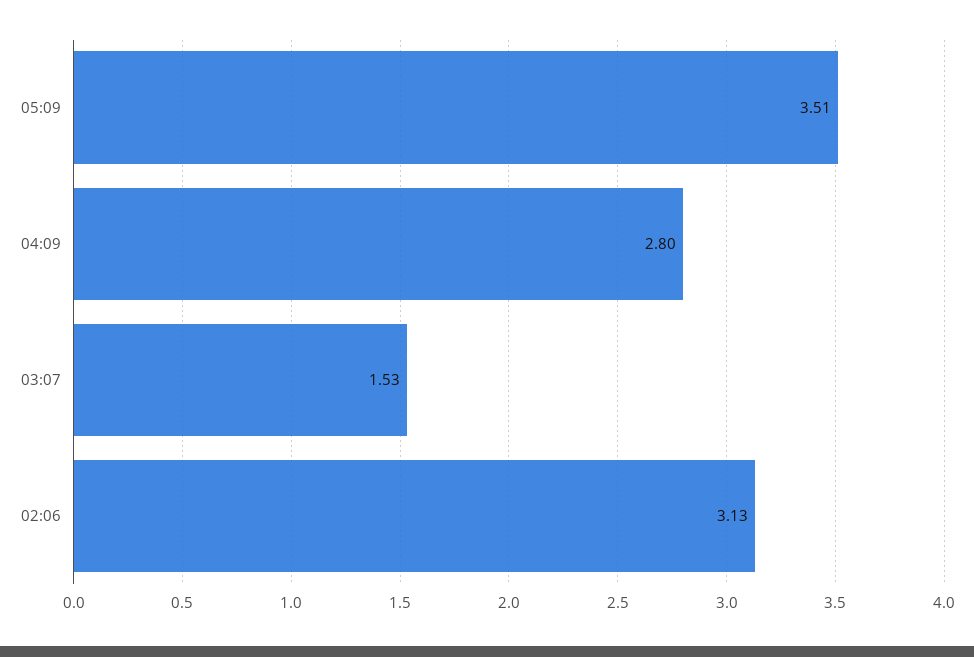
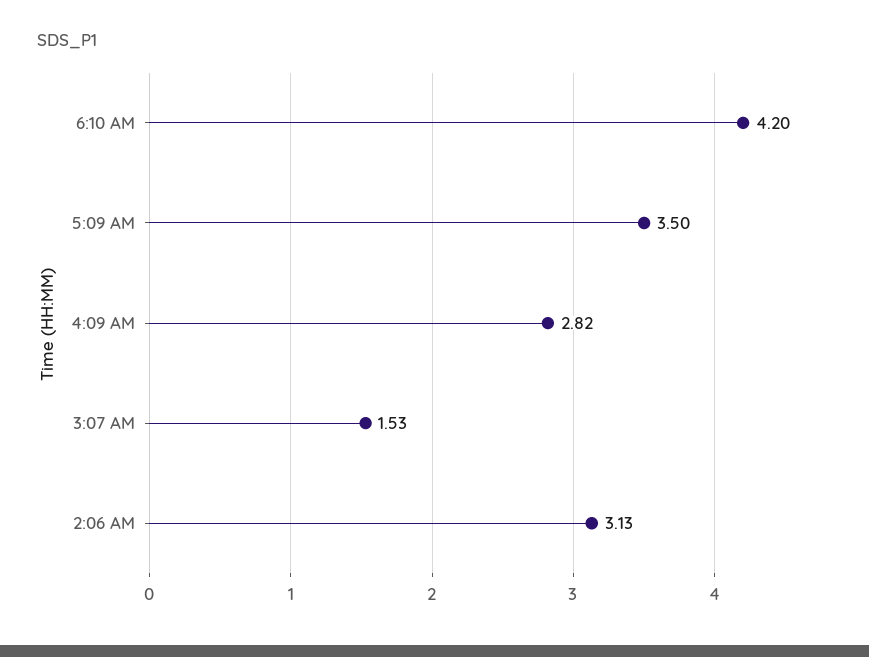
05:09: 3.51 -> 3.5
04:09: 2.8 -> 2.82
6:10 AM: none -> 4.2

